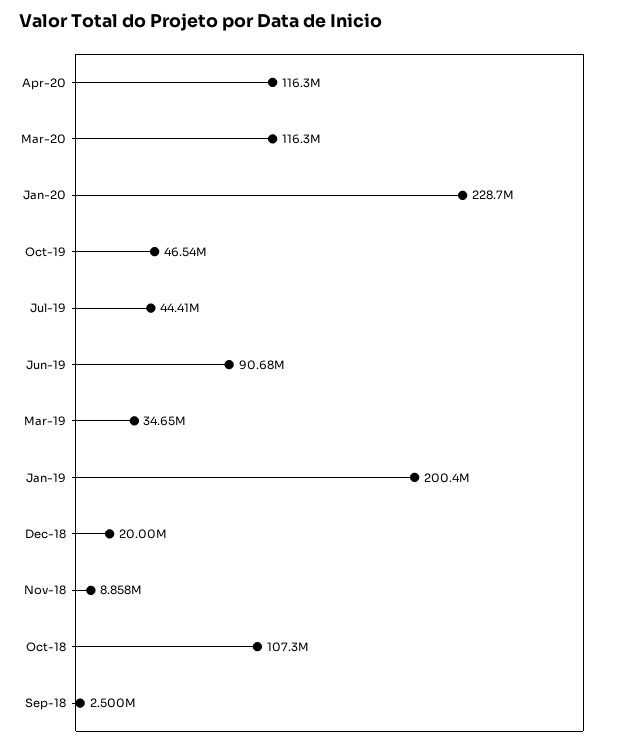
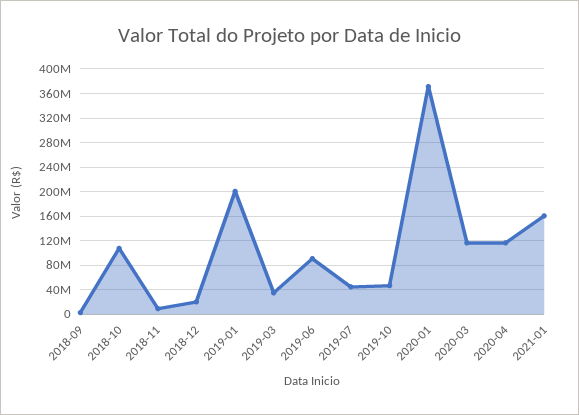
Jan-20: 228700000 -> 370000000
2021-01: none -> 160000000

